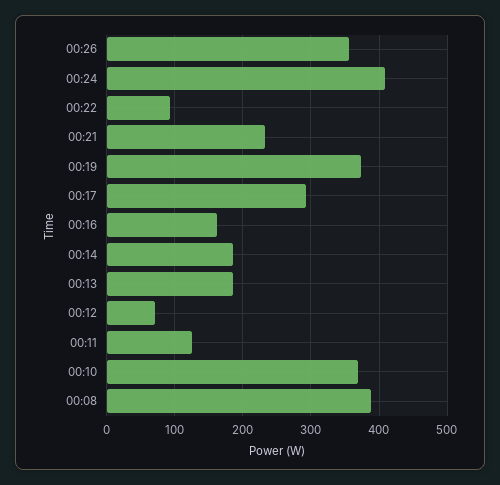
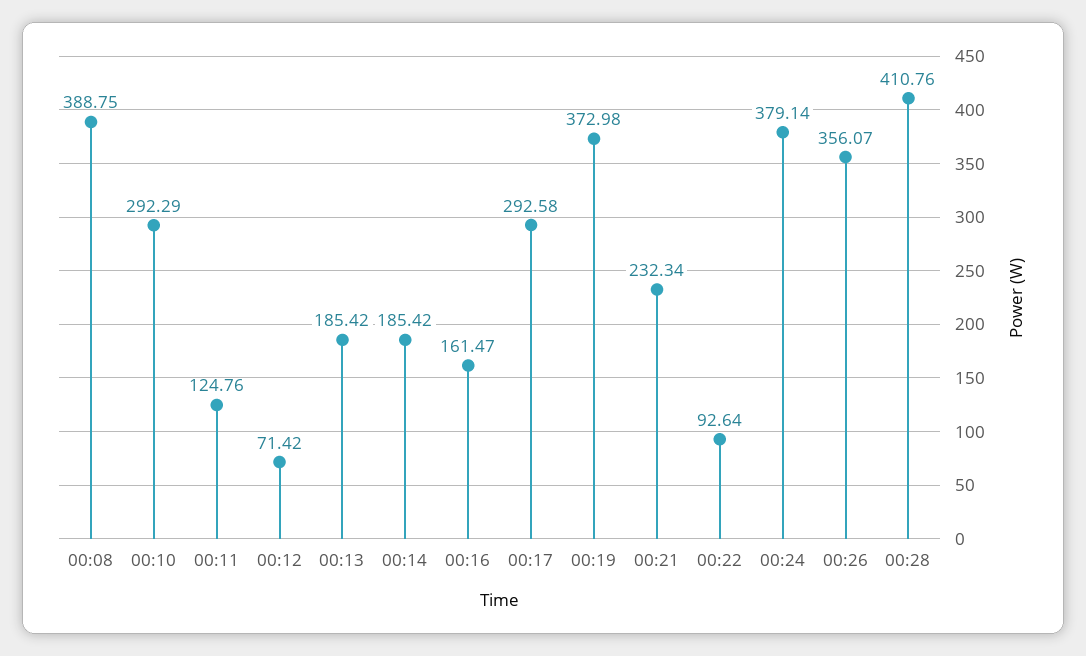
00:24: 410 -> 379.14
00:10: 370 -> 292.29
00:28: none -> 410.76

